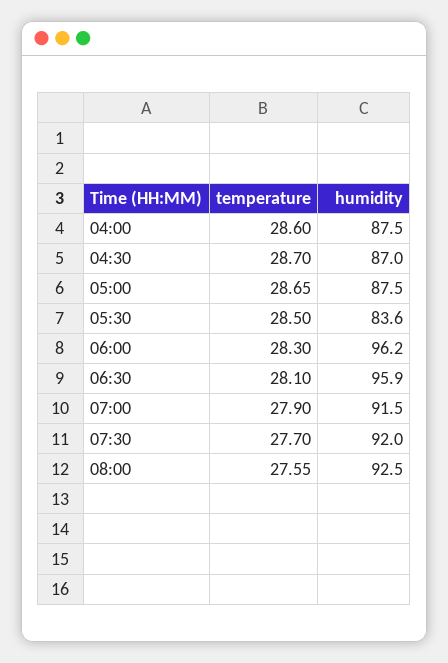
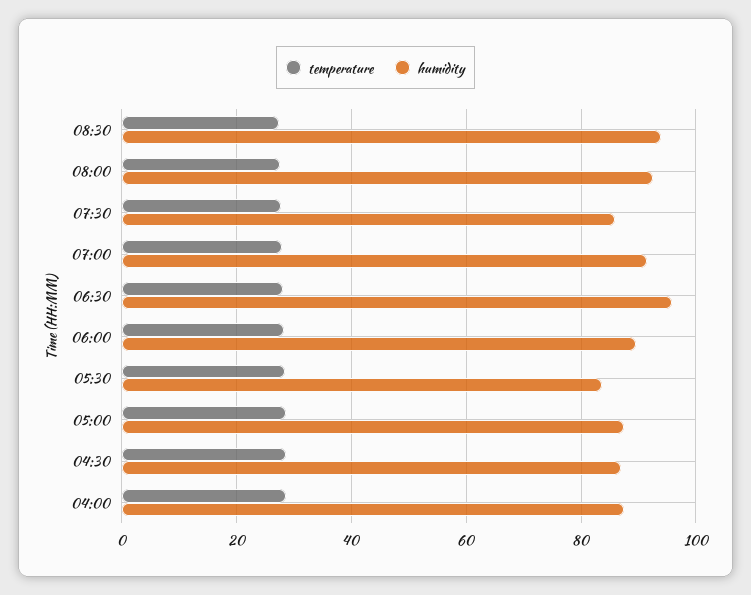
humidity, 06:00: 96.2 -> 90
humidity, 07:30: 92 -> 86
temperature, 08:30: none -> 28
humidity, 08:30: none -> 94

